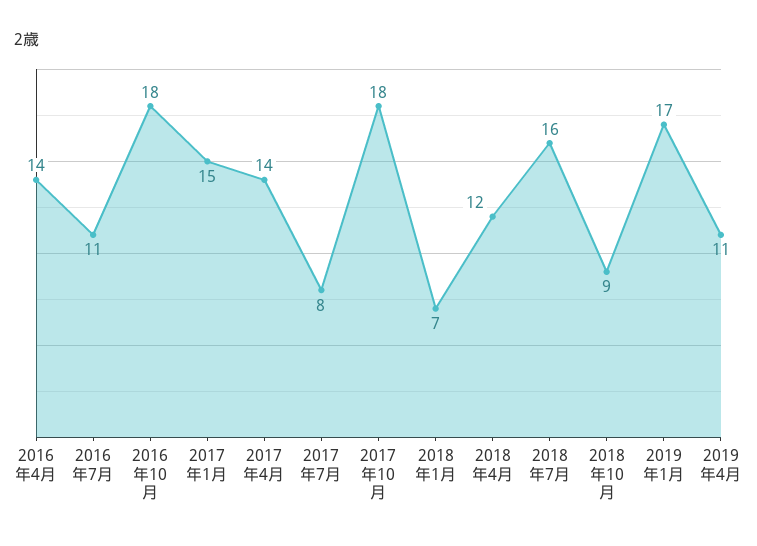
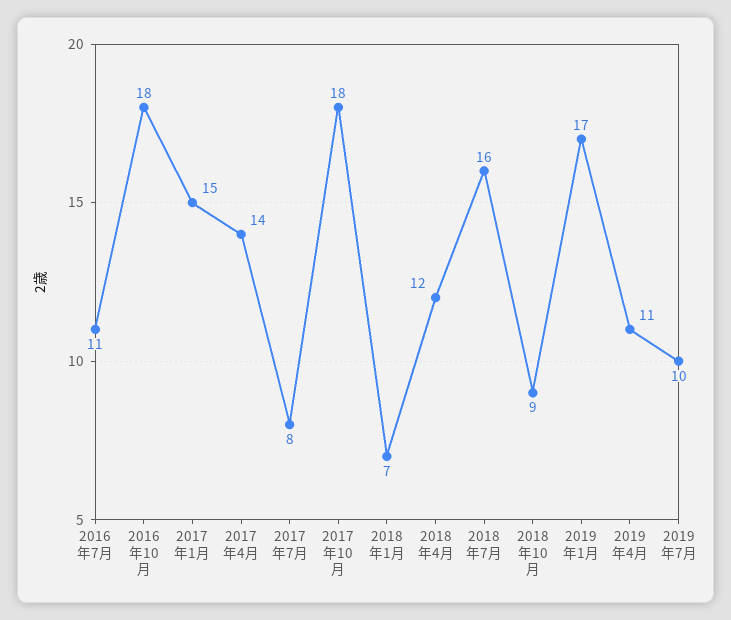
2016年4月: 14 -> none
2019年7月: none -> 10

